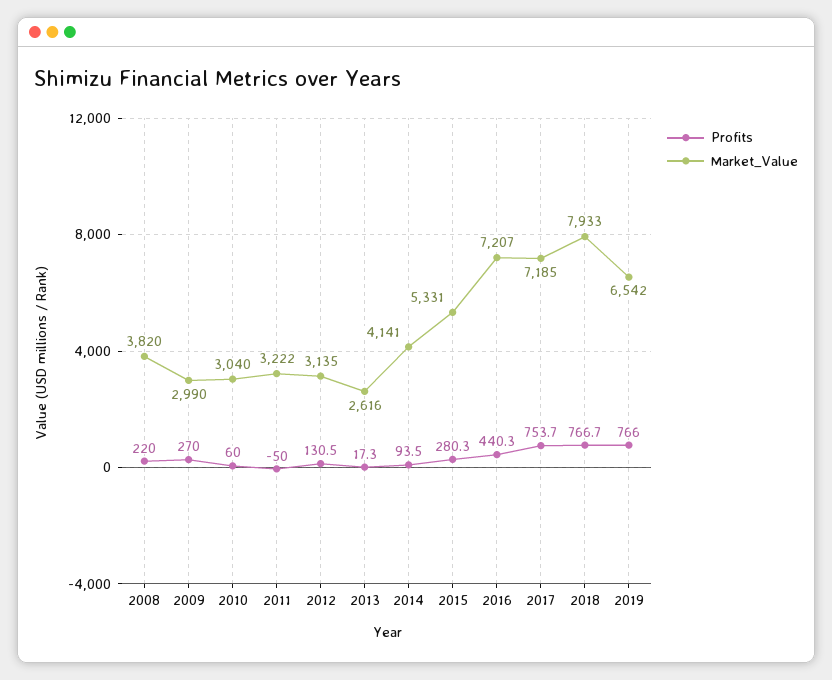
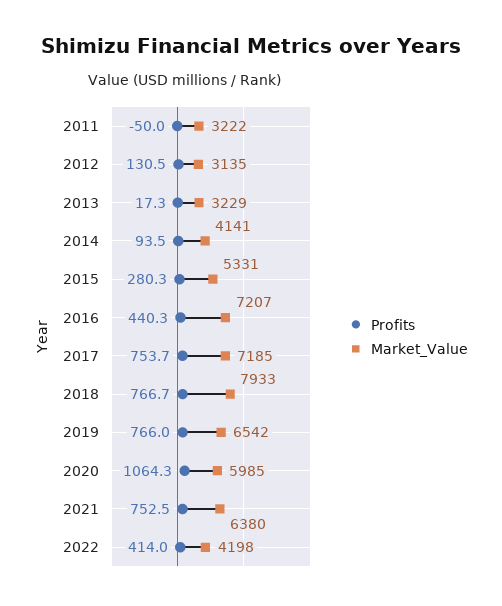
Profits, 2008: 220 -> none
Market_Value, 2008: 3820 -> none
Profits, 2009: 270 -> none
Market_Value, 2009: 2990 -> none
Profits, 2010: 60 -> none
Market_Value, 2010: 3040 -> none
Market_Value, 2013: 2616 -> 3229
Profits, 2020: none -> 1064.3
Market_Value, 2020: none -> 5985
Profits, 2021: none -> 752.5
Market_Value, 2021: none -> 6380
Profits, 2022: none -> 414
Market_Value, 2022: none -> 4198

